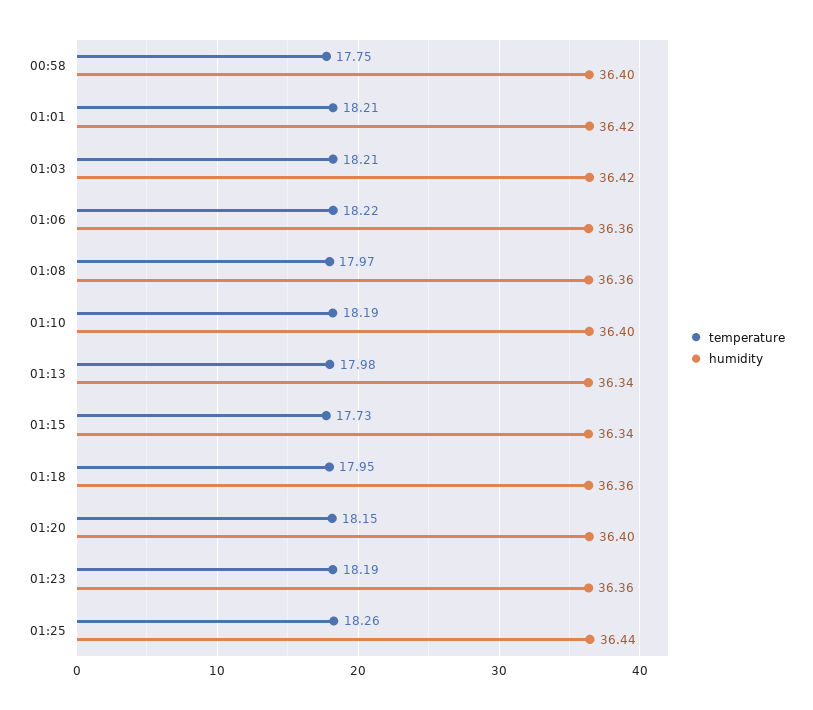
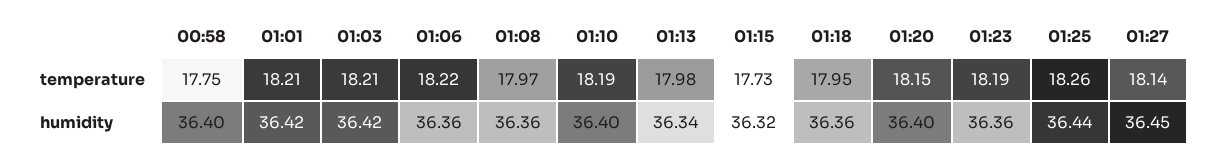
humidity, 01:15: 36.34 -> 36.32
temperature, 01:27: none -> 18.14
humidity, 01:27: none -> 36.45

